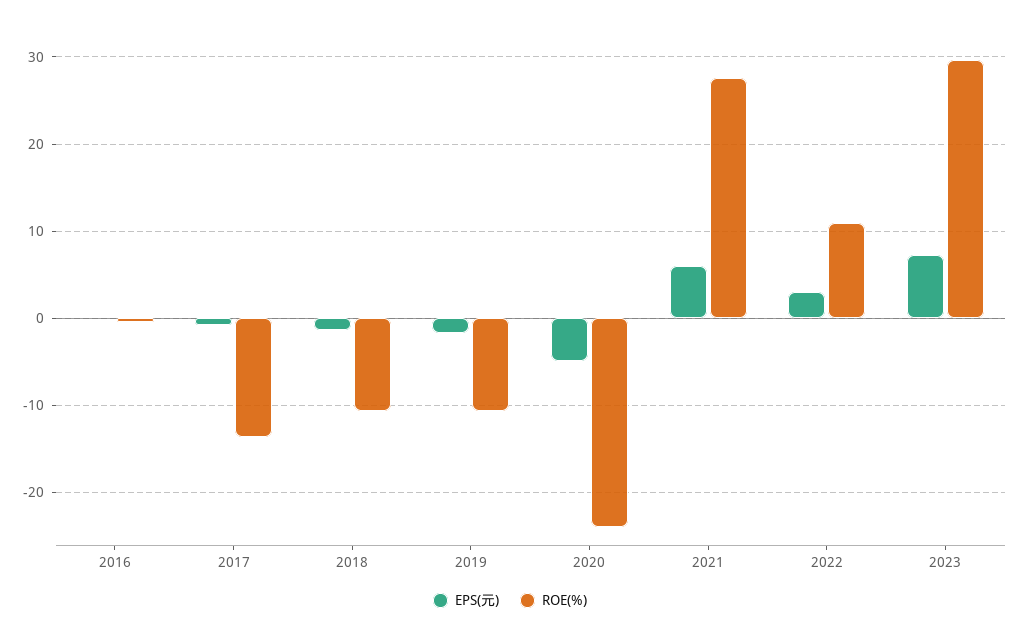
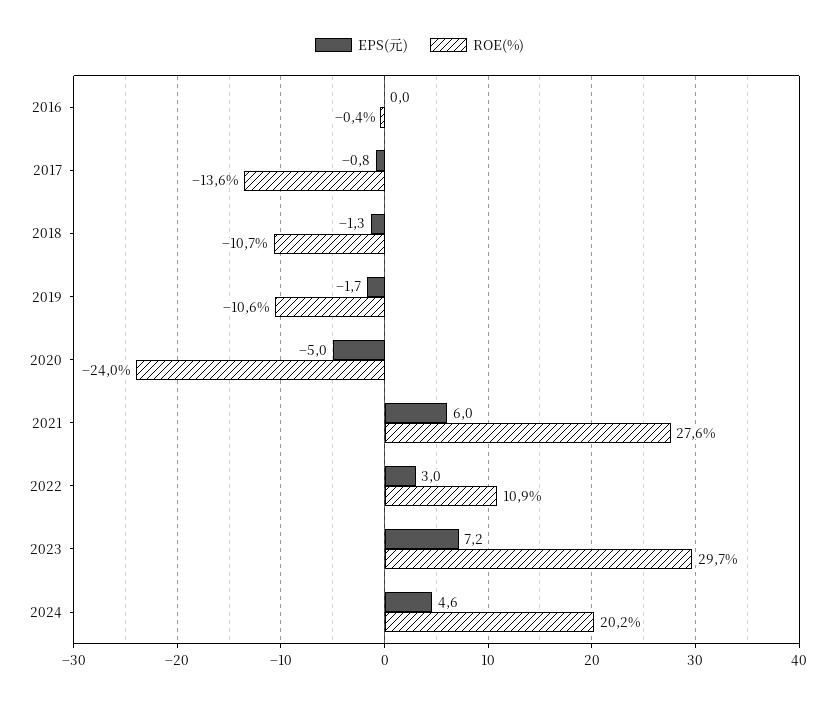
EPS(元), 2024: none -> 4.6
ROE(%), 2024: none -> 20.2

